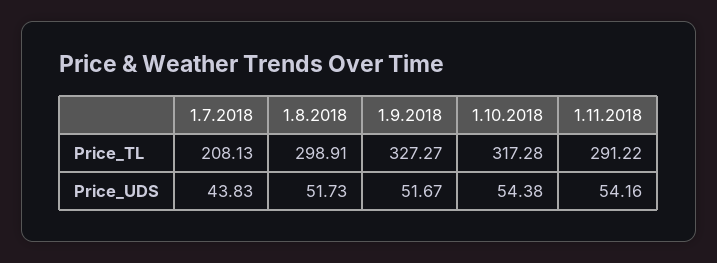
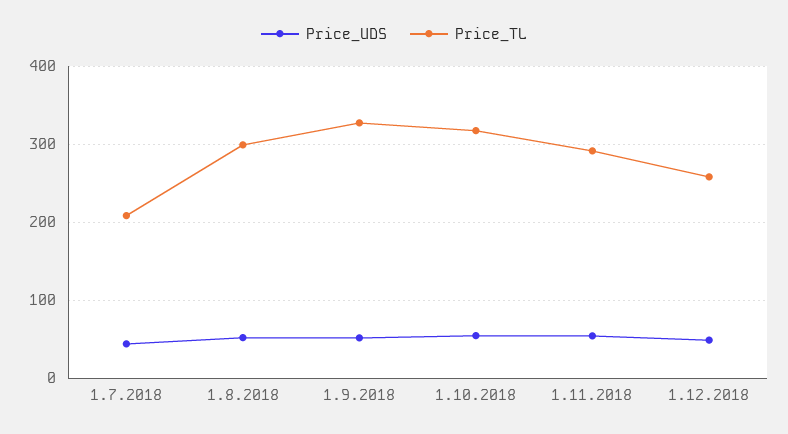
Price_UDS, 1.12.2018: none -> 50
Price_TL, 1.12.2018: none -> 260

